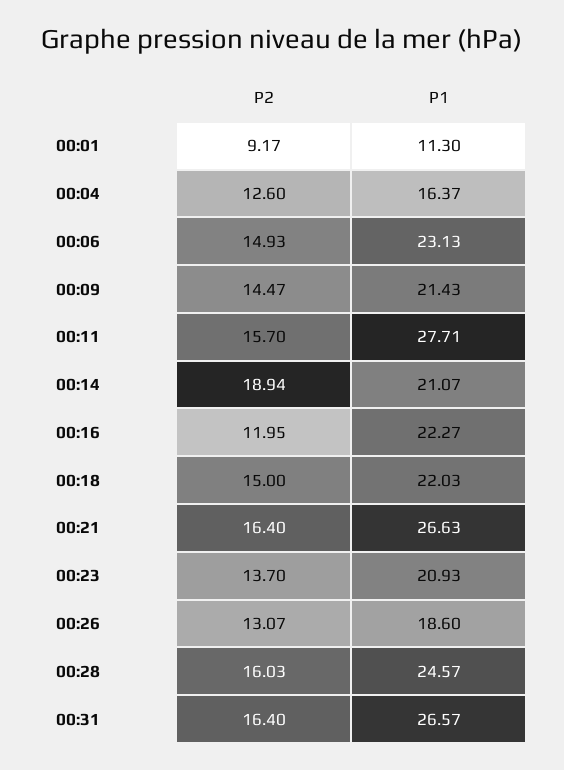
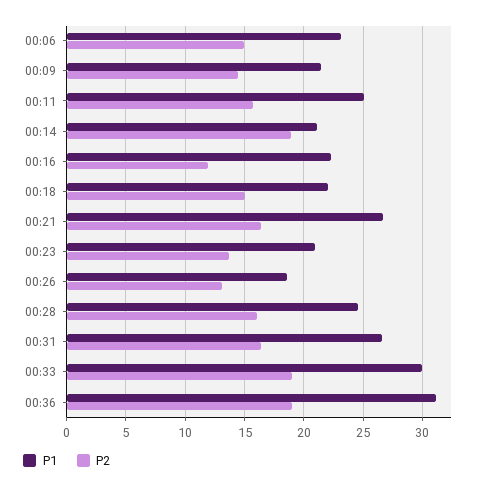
P2, 00:01: 9.17 -> none
P1, 00:01: 11.3 -> none
P2, 00:04: 12.6 -> none
P1, 00:04: 16.37 -> none
P1, 00:11: 27.71 -> 25
P1, 00:33: none -> 30
P2, 00:33: none -> 19
P1, 00:36: none -> 31
P2, 00:36: none -> 19

